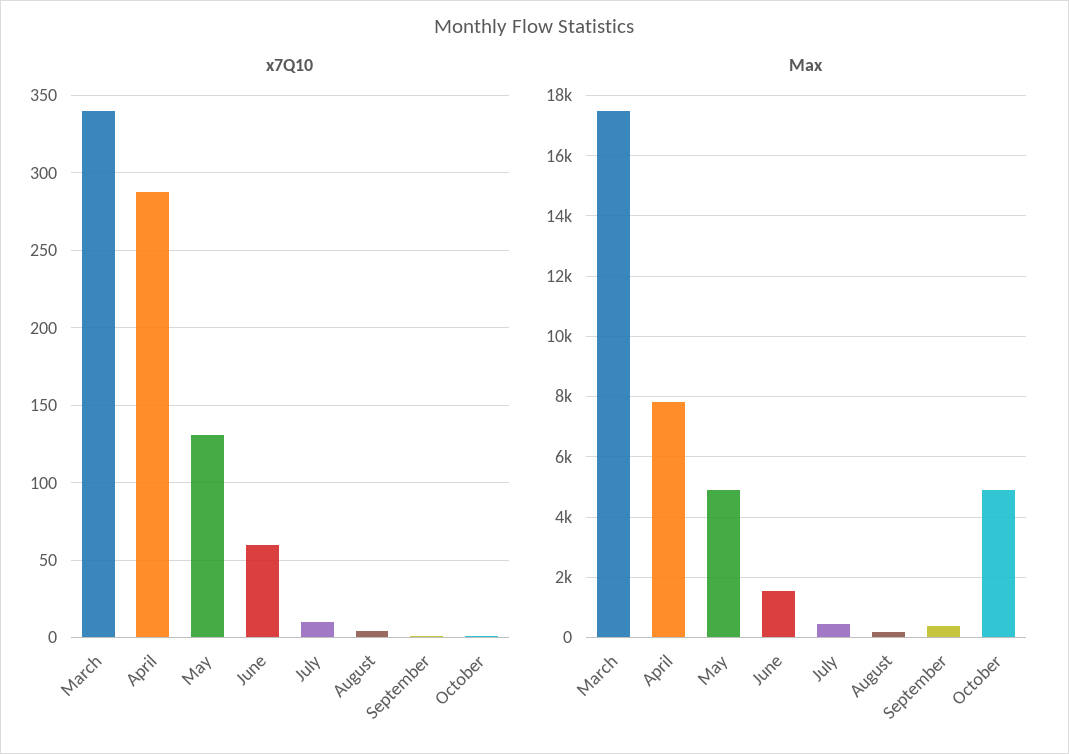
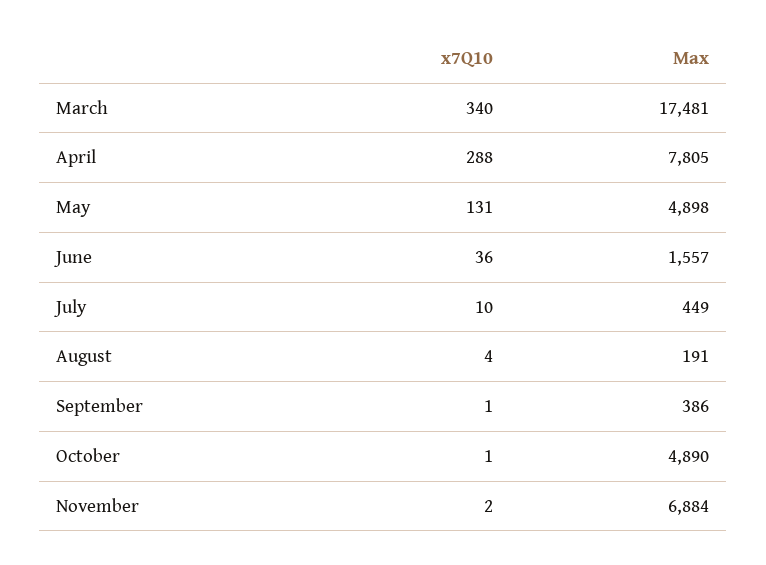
x7Q10, June: 60 -> 36
x7Q10, November: none -> 2
Max, November: none -> 6884

